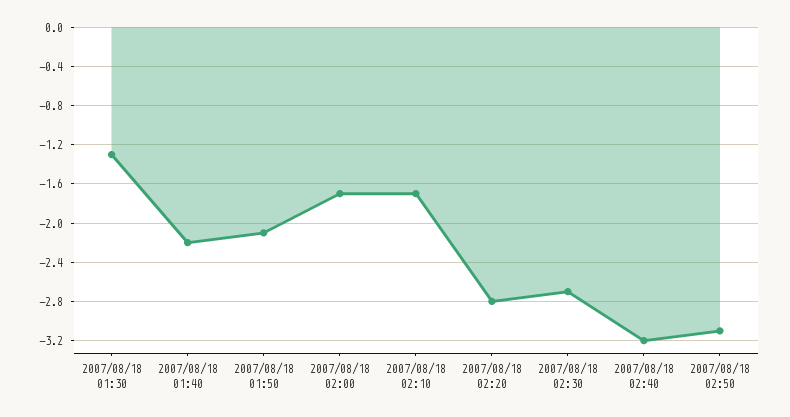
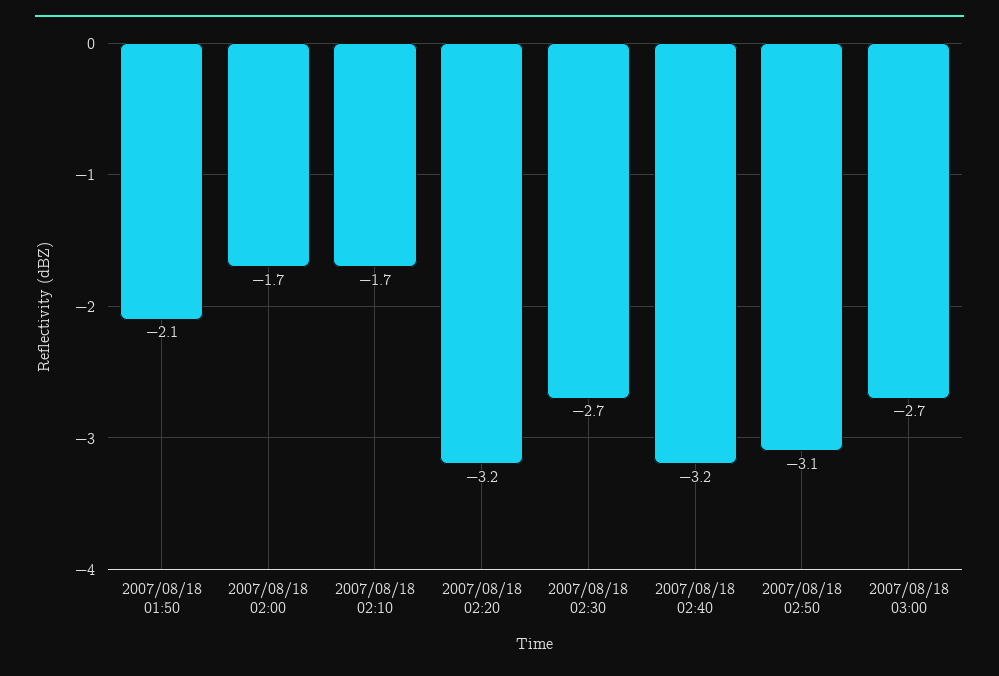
2007/08/18 01:30: -1.3 -> none
2007/08/18 01:40: -2.2 -> none
2007/08/18 02:20: -2.8 -> -3.2
2007/08/18 03:00: none -> -2.7

